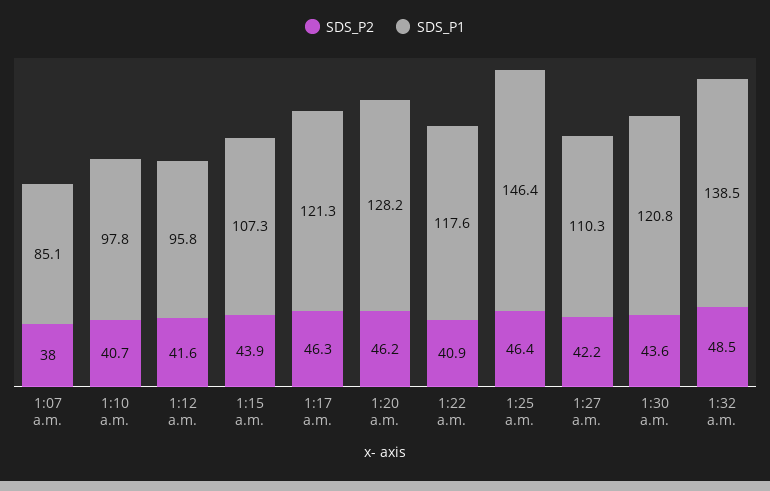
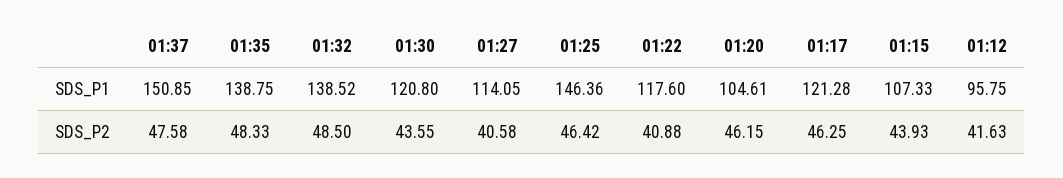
SDS_P2, 1:07 a.m.: 38 -> none
SDS_P1, 1:07 a.m.: 85.1 -> none
SDS_P2, 1:10 a.m.: 40.7 -> none
SDS_P1, 1:10 a.m.: 97.8 -> none
SDS_P1, 1:20 a.m.: 128.2 -> 104.61
SDS_P2, 1:27 a.m.: 42.2 -> 40.58
SDS_P1, 1:27 a.m.: 110.3 -> 114.05
SDS_P1, 01:37: none -> 150.85
SDS_P1, 01:35: none -> 138.75
SDS_P2, 01:37: none -> 47.58
SDS_P2, 01:35: none -> 48.33

